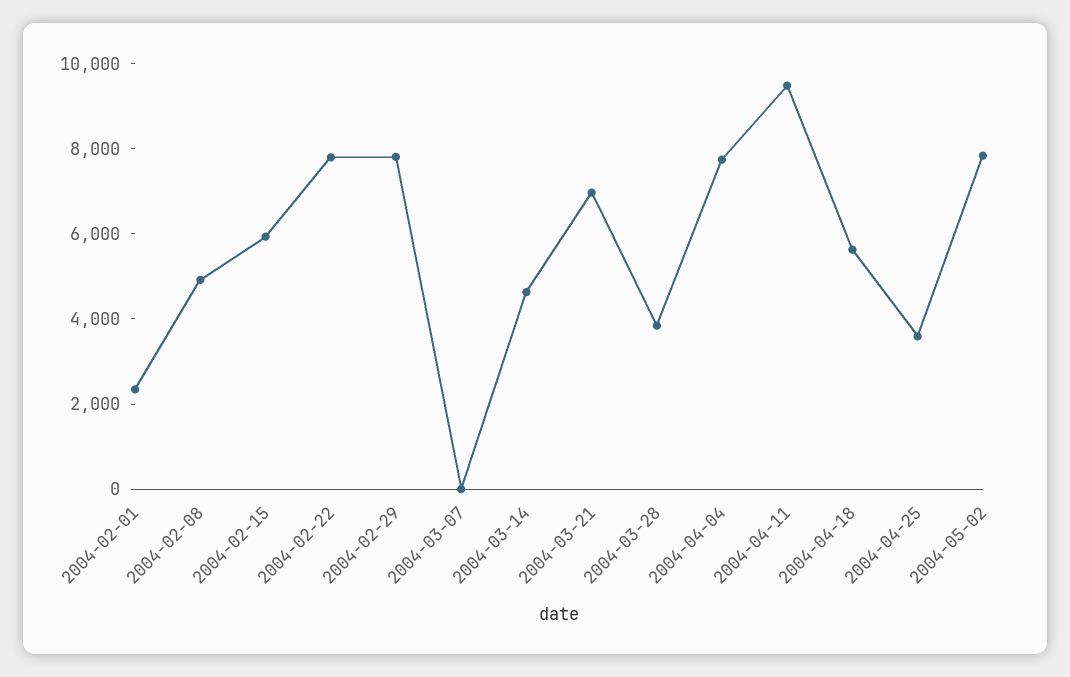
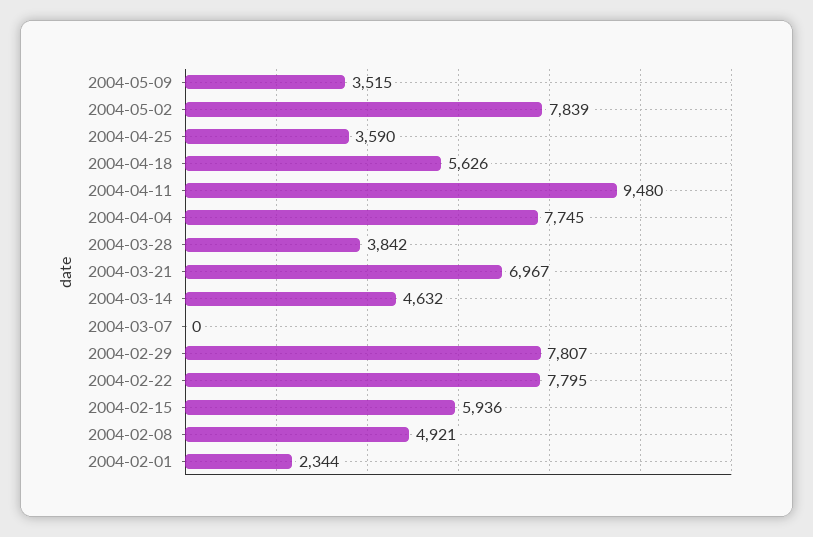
2004-05-09: none -> 3515

